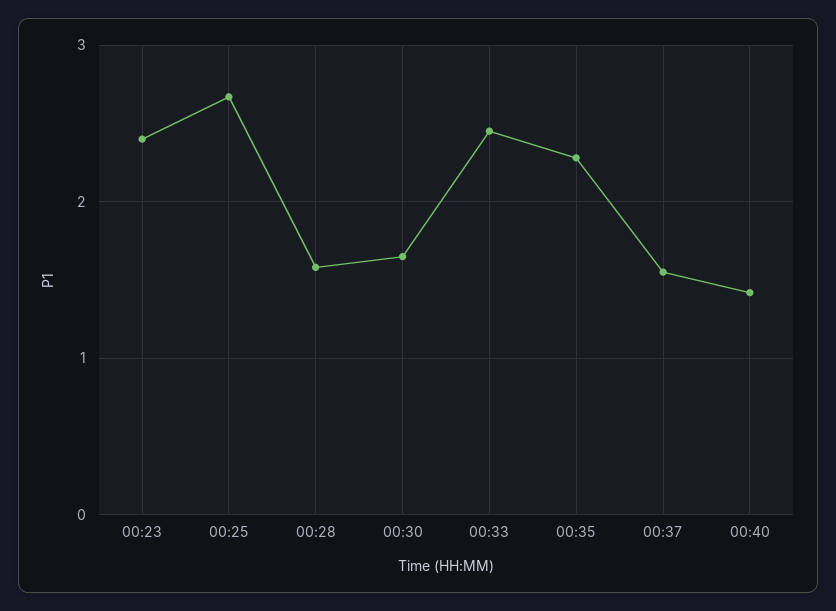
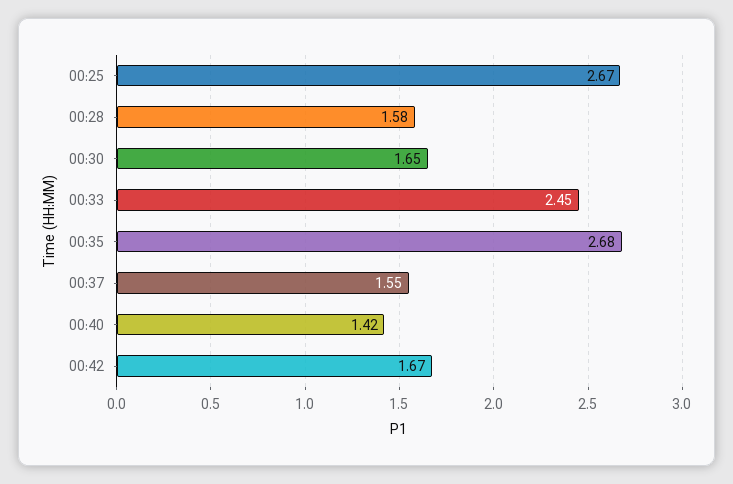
00:23: 2.4 -> none
00:35: 2.3 -> 2.68
00:42: none -> 1.67

